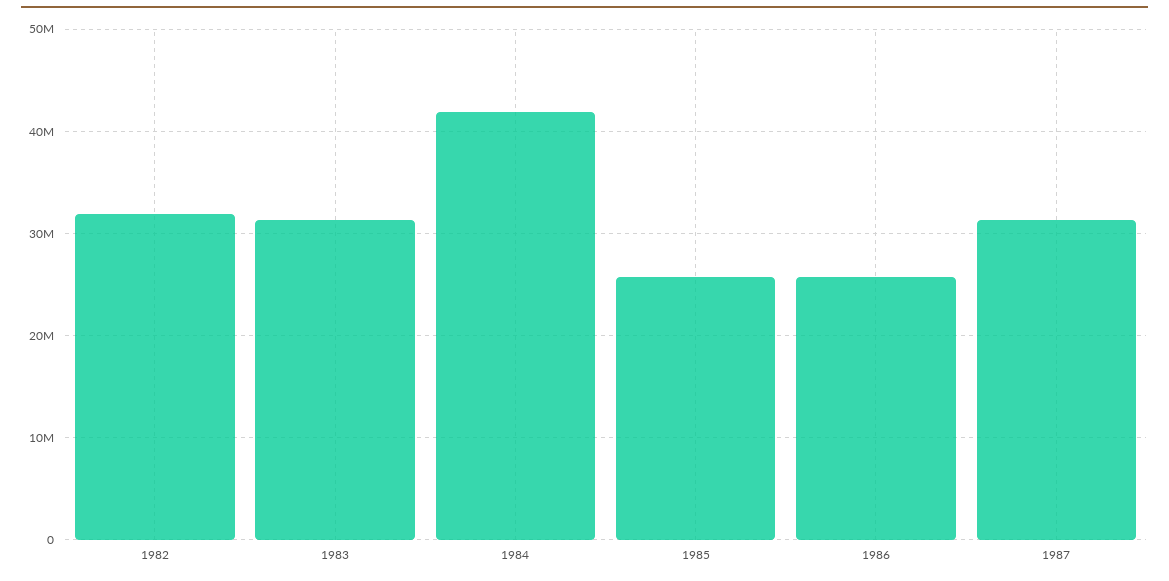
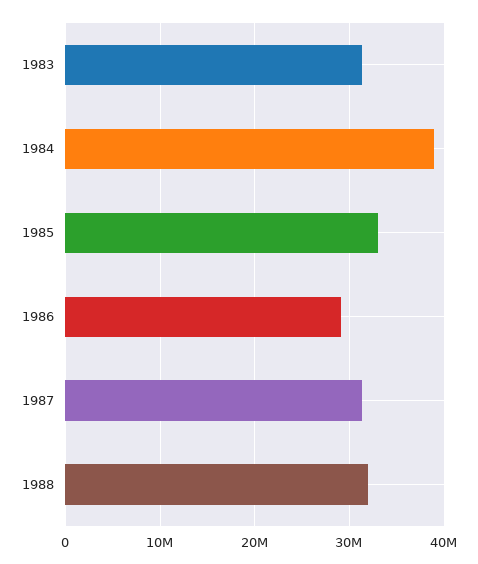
1982: 32000000 -> none
1984: 42000000 -> 39000000
1985: 26000000 -> 33000000
1986: 26000000 -> 29000000
1988: none -> 32000000

